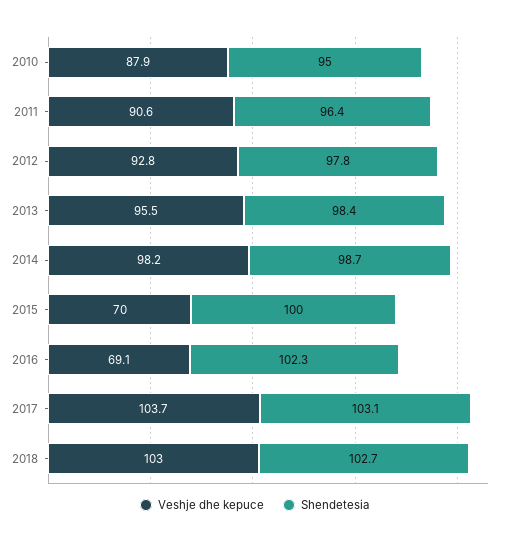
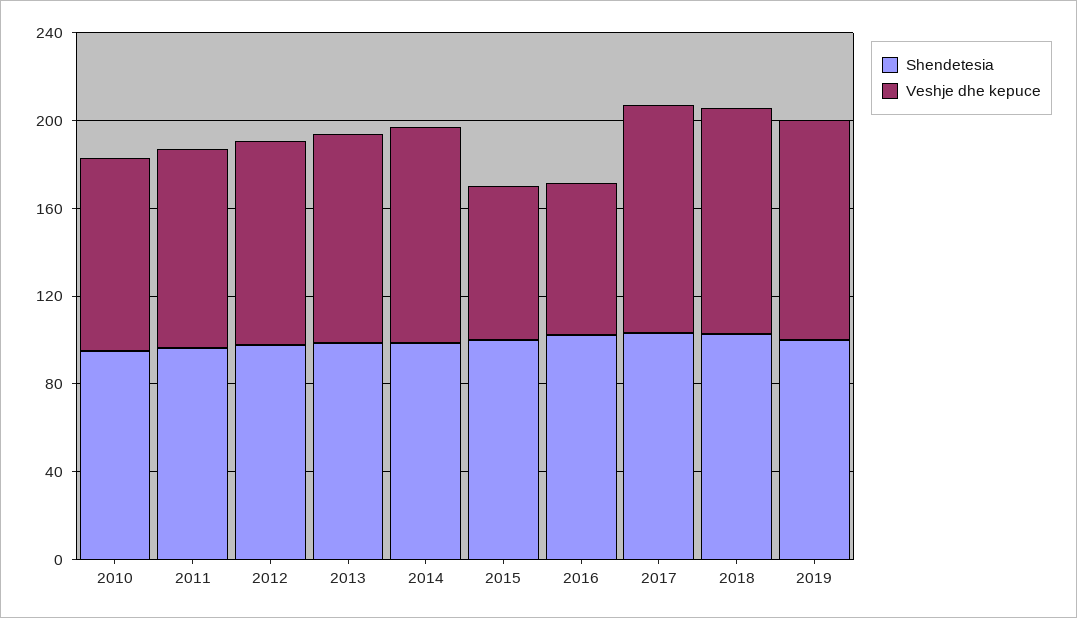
Shendetesia, 2019: none -> 100
Veshje dhe kepuce, 2019: none -> 100

